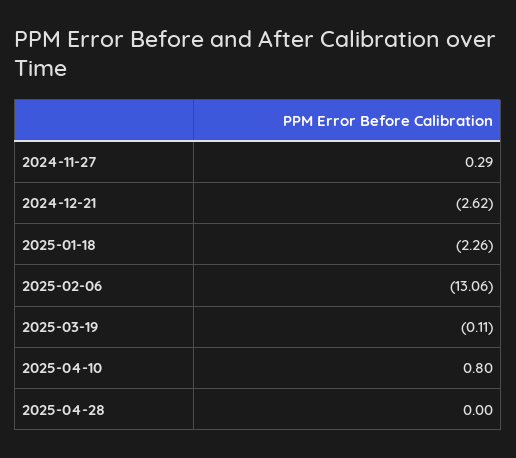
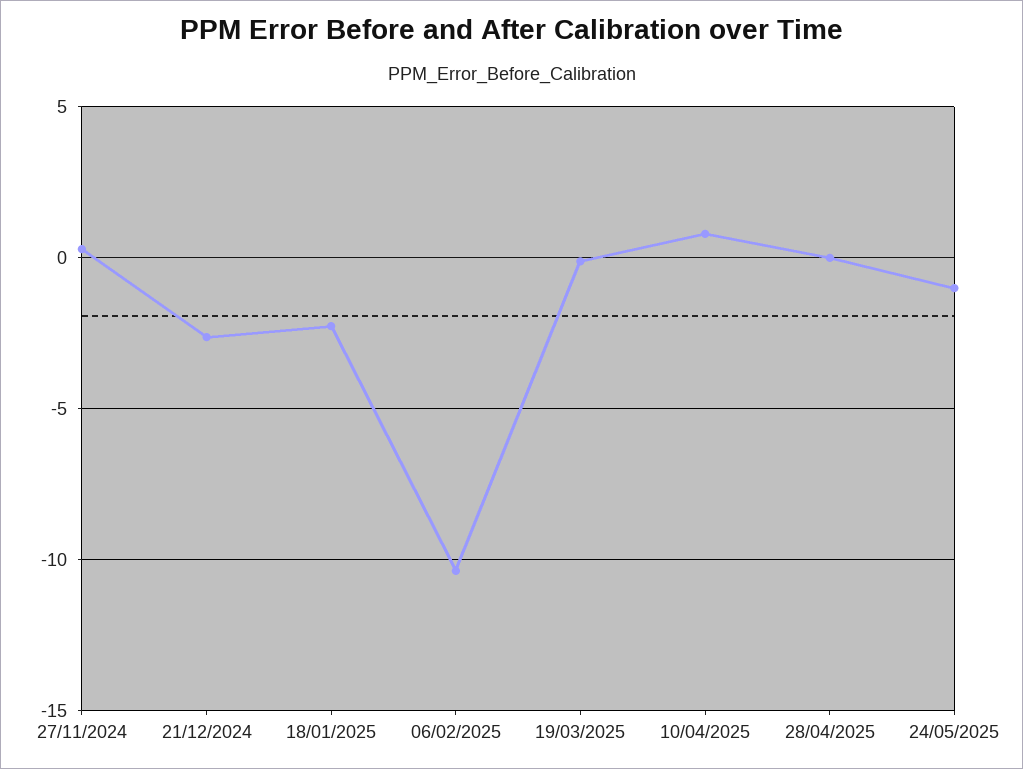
2025-02-06: -13.06 -> -10.5
24/05/2025: none -> -1

